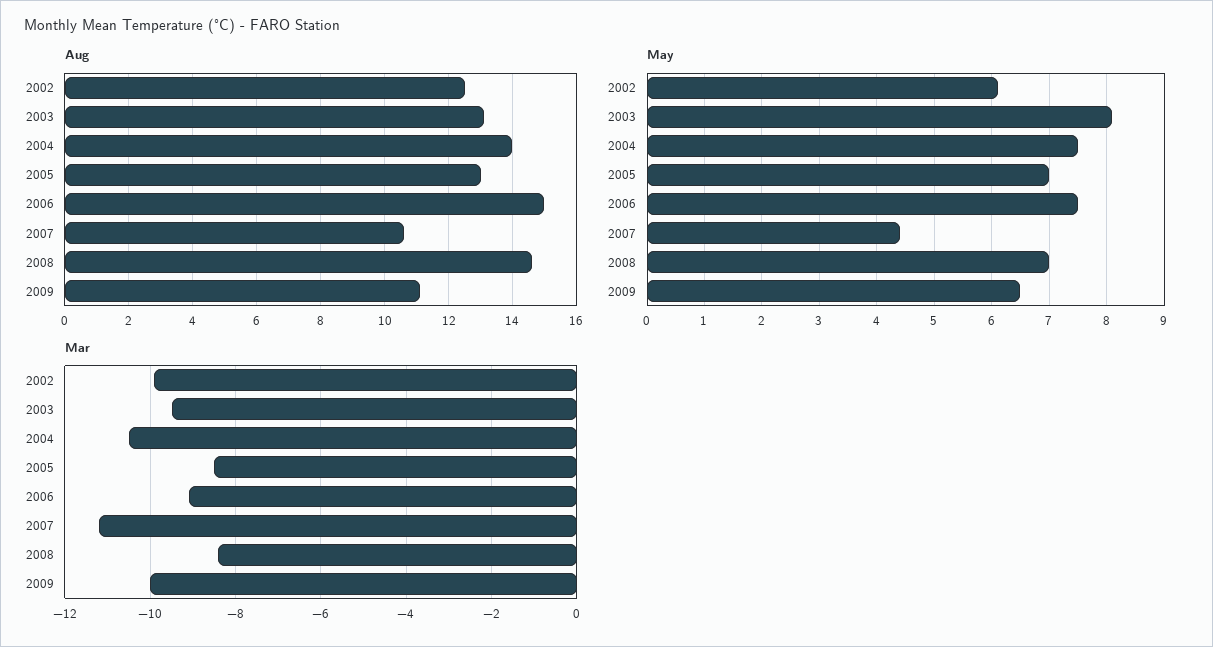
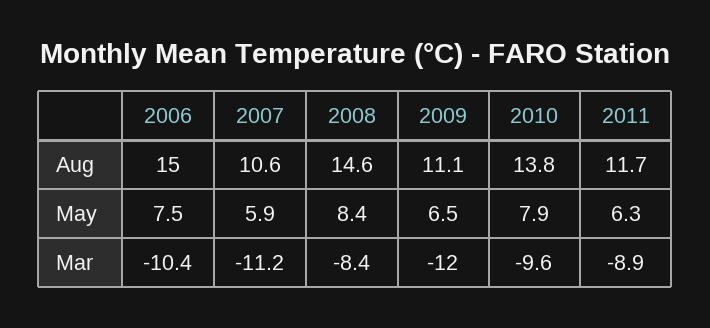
Aug, 2002: 12.5 -> none
Aug, 2003: 13 -> none
Aug, 2004: 14 -> none
Aug, 2005: 13 -> none
May, 2002: 6 -> none
May, 2003: 8 -> none
May, 2004: 7.5 -> none
May, 2005: 7 -> none
May, 2007: 4.5 -> 5.9
May, 2008: 7 -> 8.4
Mar, 2002: -10 -> none
Mar, 2003: -9.5 -> none
Mar, 2004: -10.5 -> none
Mar, 2005: -8.5 -> none
Mar, 2006: -9 -> -10.4
Mar, 2009: -10 -> -12
Aug, 2010: none -> 13.8
Aug, 2011: none -> 11.7
May, 2010: none -> 7.9
May, 2011: none -> 6.3
Mar, 2010: none -> -9.6
Mar, 2011: none -> -8.9

